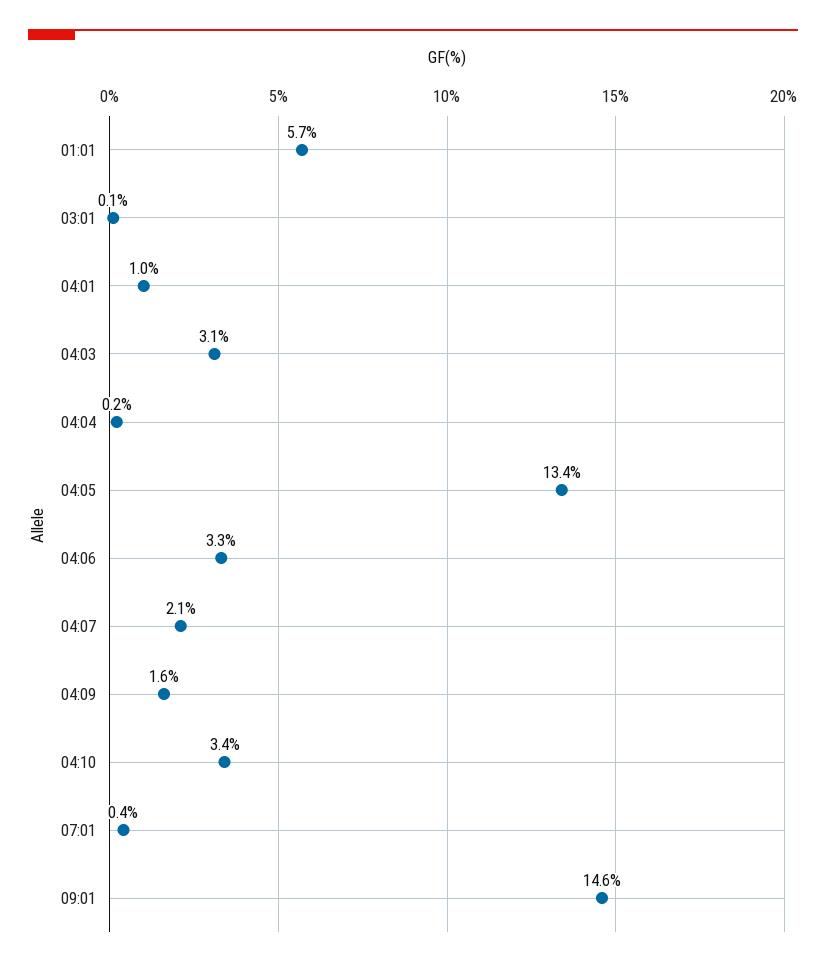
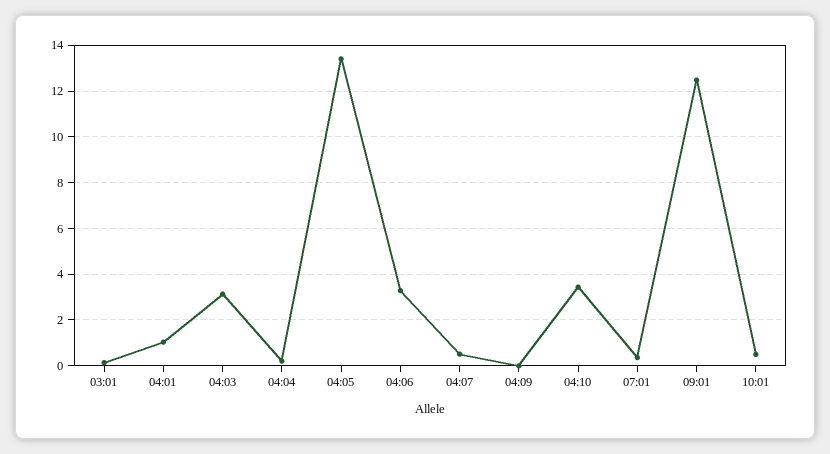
01:01: 5.7 -> none
04:07: 2.1 -> 0.5
04:09: 1.6 -> 0
09:01: 14.6 -> 12.5
10:01: none -> 0.5

